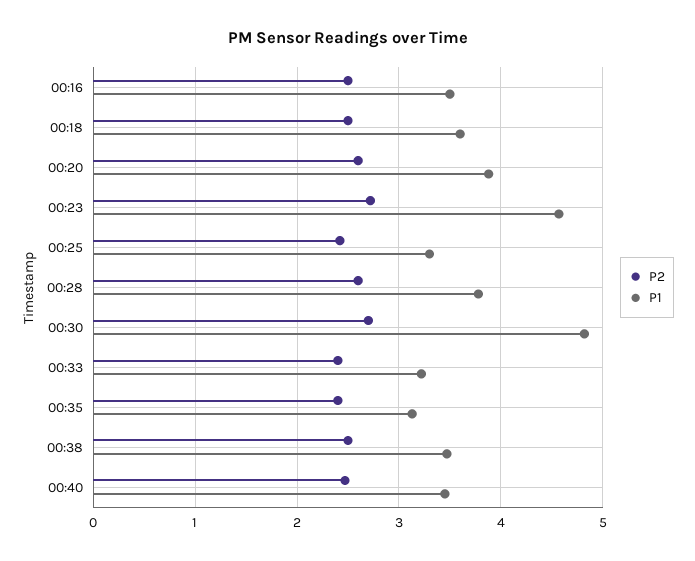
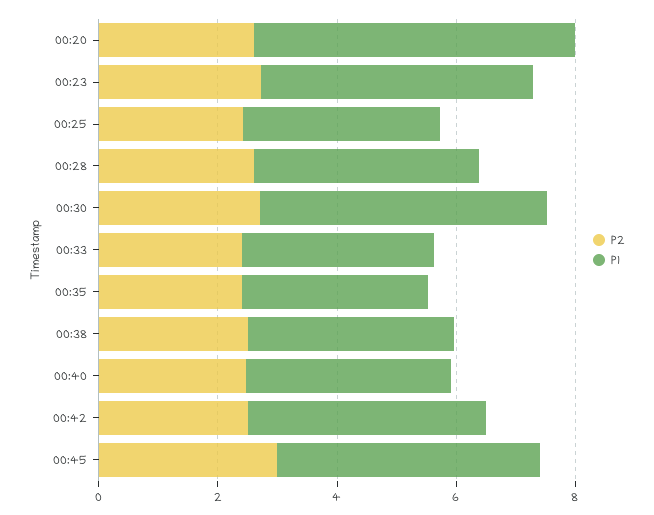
P2, 00:16: 2.5 -> none
P1, 00:16: 3.5 -> none
P2, 00:18: 2.5 -> none
P1, 00:18: 3.6 -> none
P1, 00:20: 3.9 -> 5.5
P2, 00:42: none -> 2.5
P1, 00:42: none -> 4
P2, 00:45: none -> 3
P1, 00:45: none -> 4.5

